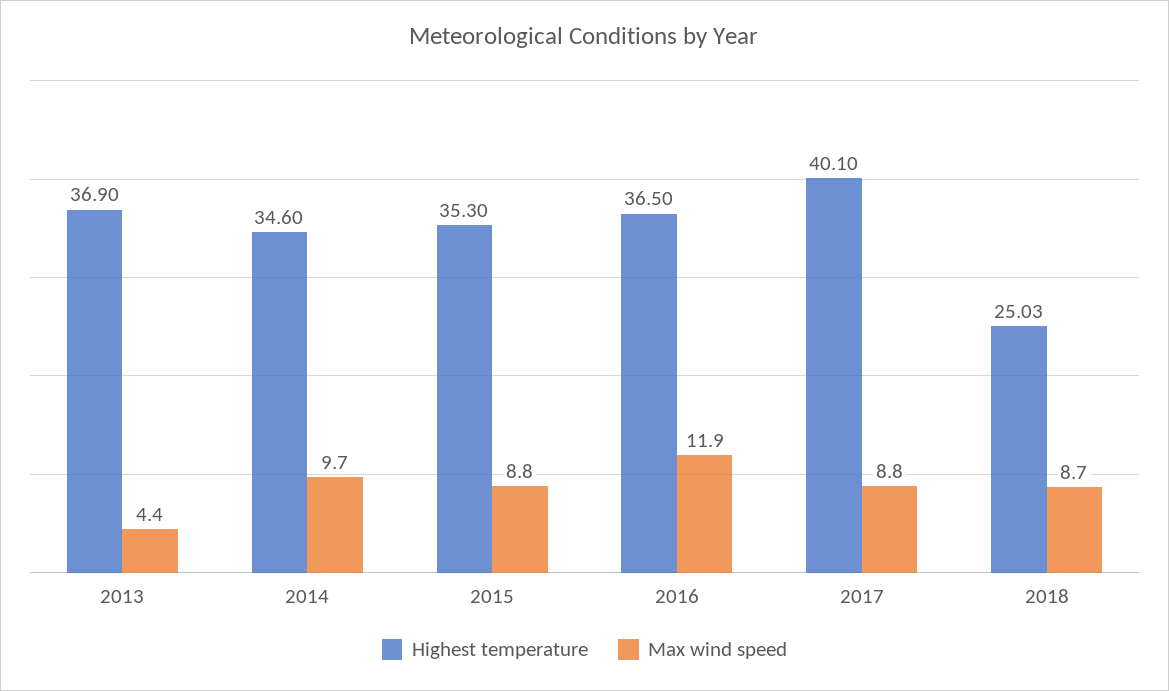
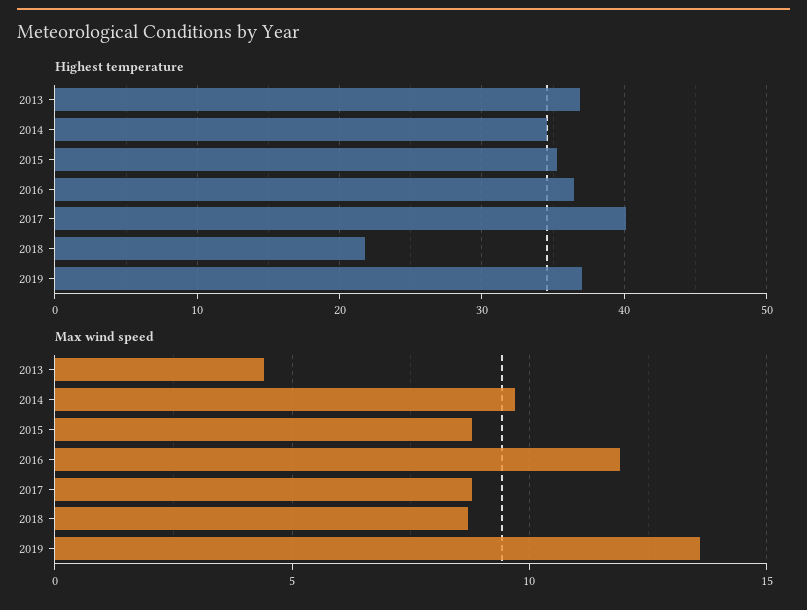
Highest temperature, 2018: 25.03 -> 22
Highest temperature, 2019: none -> 37
Max wind speed, 2019: none -> 13.5

